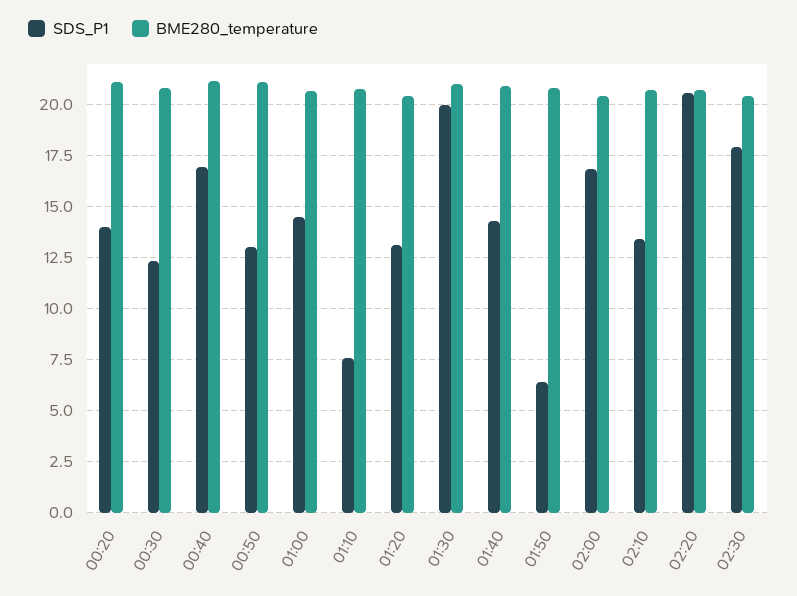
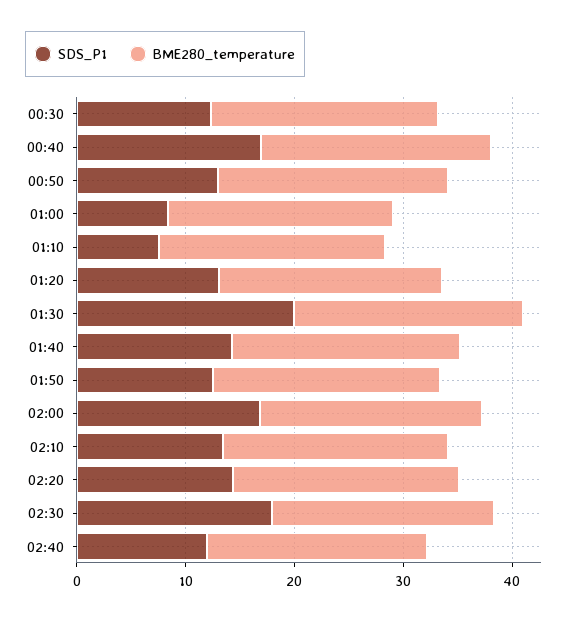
SDS_P1, 00:20: 14 -> none
BME280_temperature, 00:20: 21 -> none
SDS_P1, 01:00: 14.5 -> 8
SDS_P1, 01:50: 6.5 -> 12
SDS_P1, 02:20: 20.5 -> 14
SDS_P1, 02:40: none -> 12
BME280_temperature, 02:40: none -> 20

